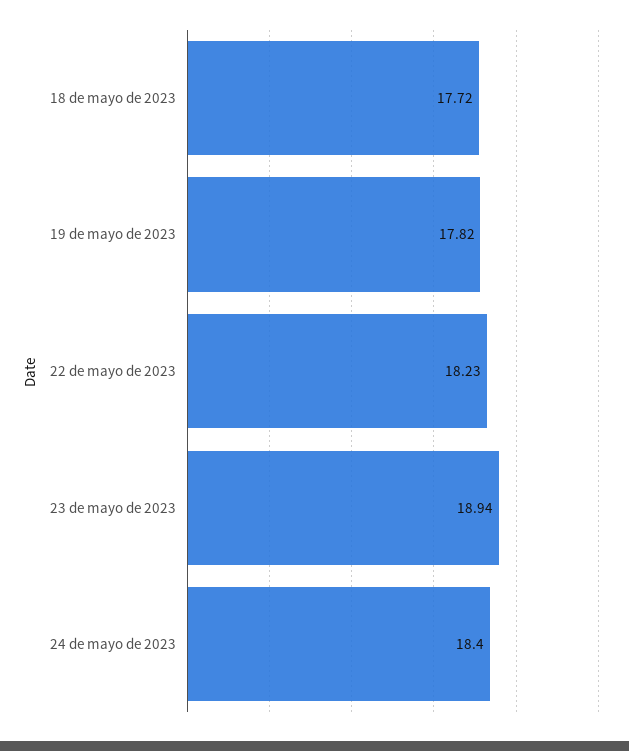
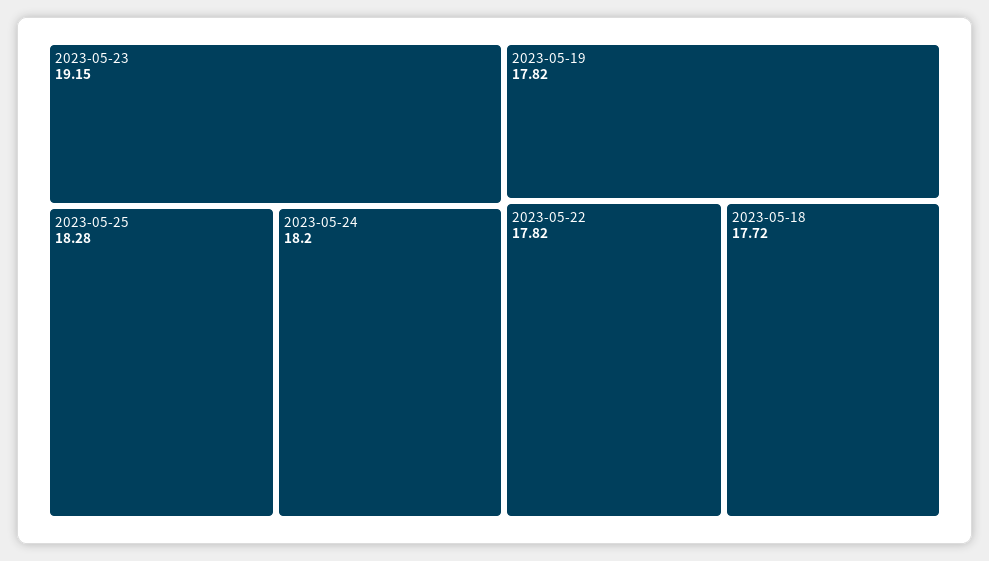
22 de mayo de 2023: 18.23 -> 17.82
23 de mayo de 2023: 18.94 -> 19.15
24 de mayo de 2023: 18.4 -> 18.2
2023-05-25: none -> 18.28

